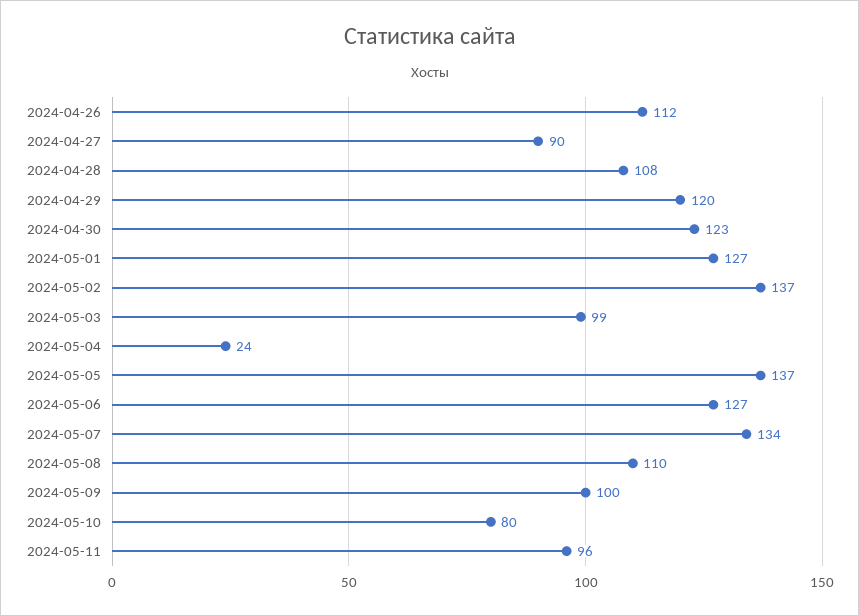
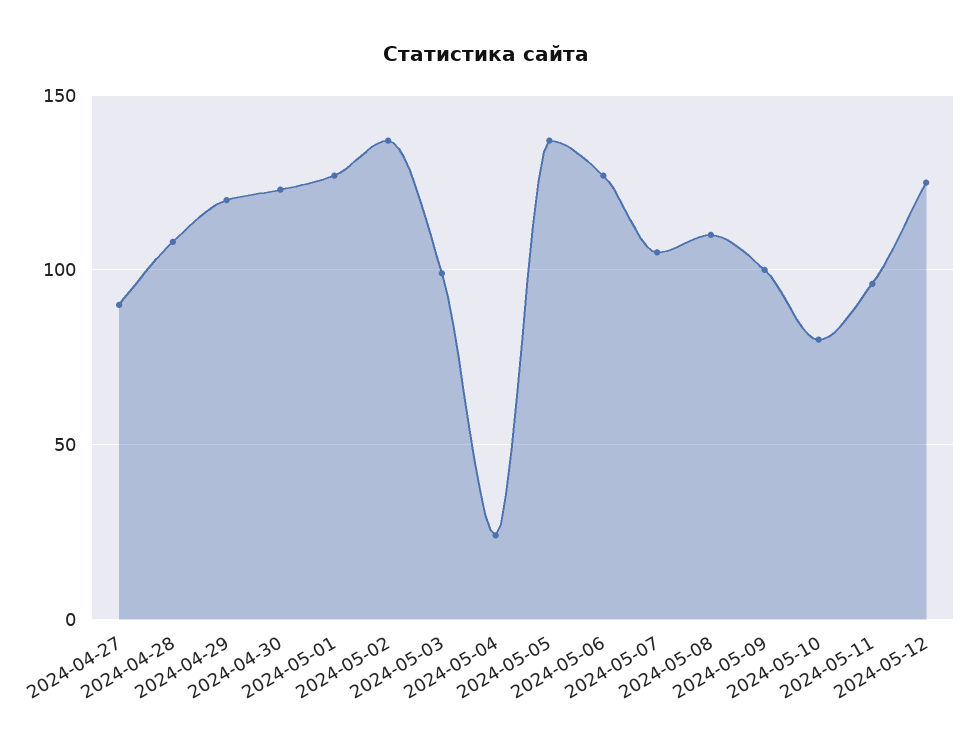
2024-04-26: 112 -> none
2024-05-07: 134 -> 105
2024-05-12: none -> 125

